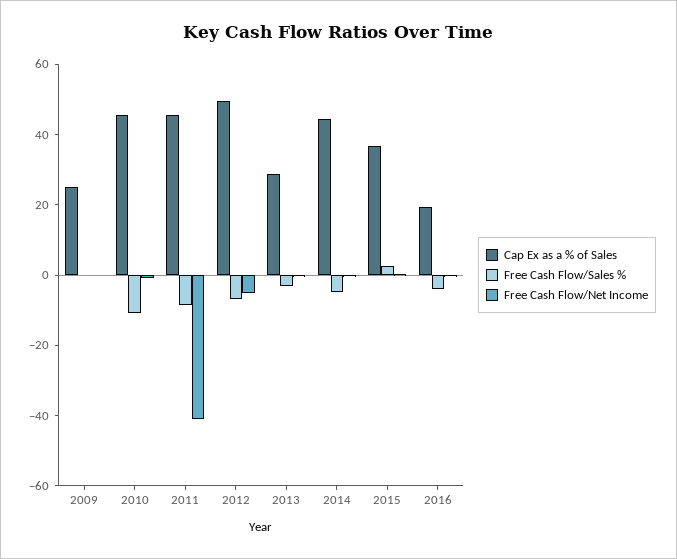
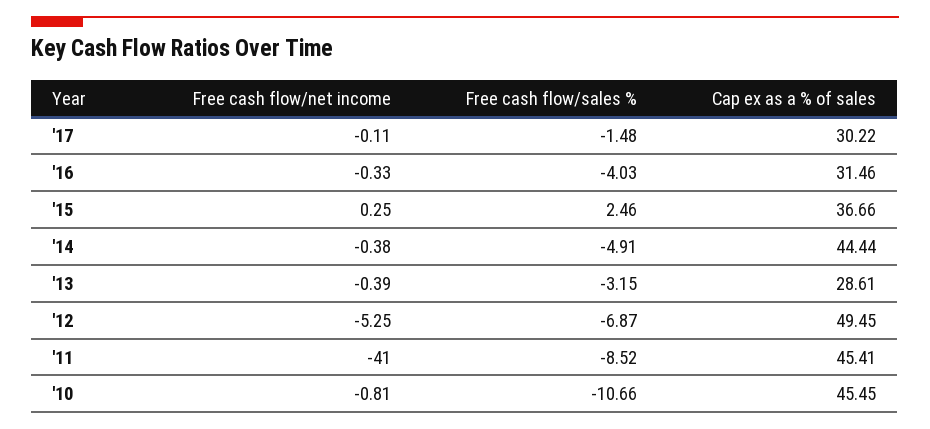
Cap Ex as a % of Sales, 2009: 25 -> none
Free Cash Flow/Sales %, 2009: 0 -> none
Free Cash Flow/Net Income, 2009: 0 -> none
Cap Ex as a % of Sales, 2016: 20 -> 31.46
Free Cash Flow/Net Income, '17: none -> -0.11
Free Cash Flow/Sales %, '17: none -> -1.48
Cap Ex as a % of Sales, '17: none -> 30.22

